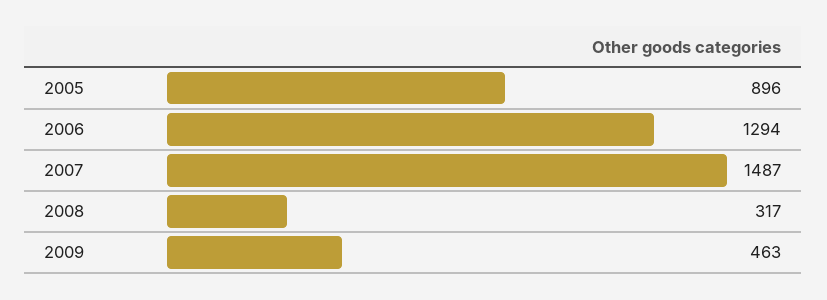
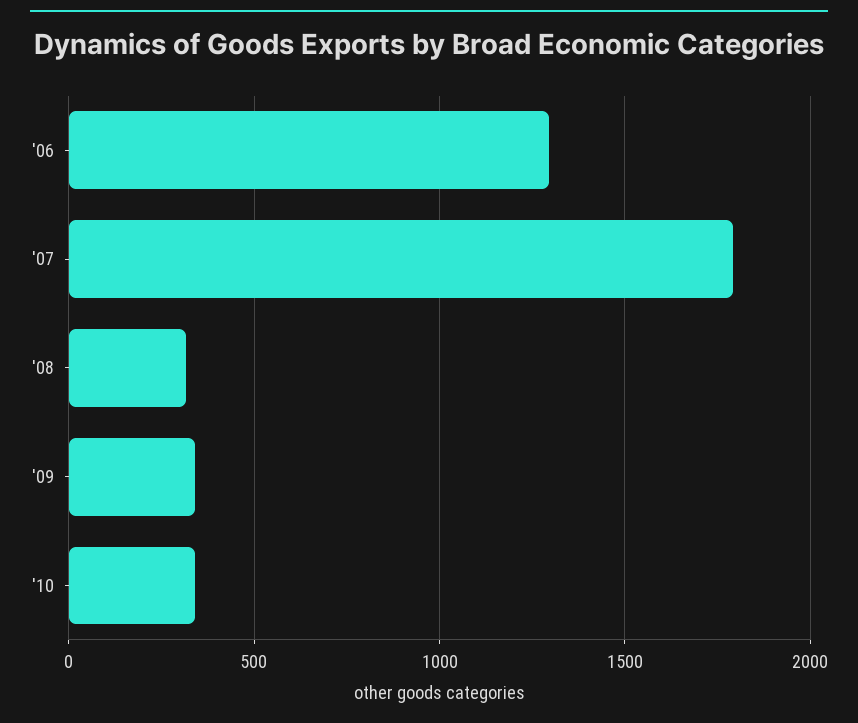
2005: 896 -> none
2007: 1487 -> 1800
2009: 463 -> 350
'10: none -> 350

